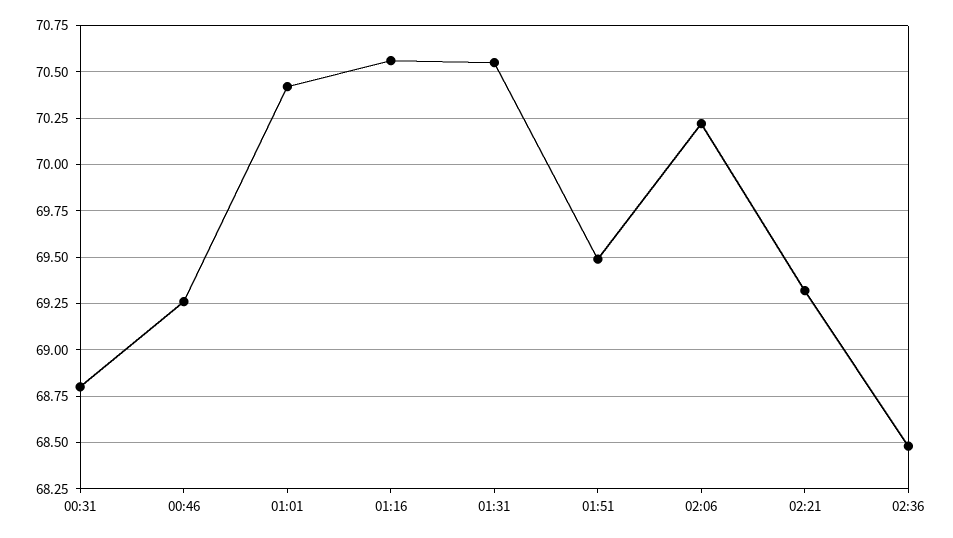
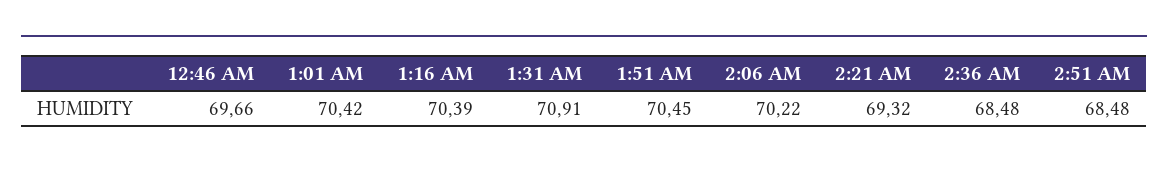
00:31: 68.8 -> none
00:46: 69.25 -> 69.66
01:16: 70.55 -> 70.39
01:31: 70.55 -> 70.91
01:51: 69.5 -> 70.45
2:51 AM: none -> 68.48

